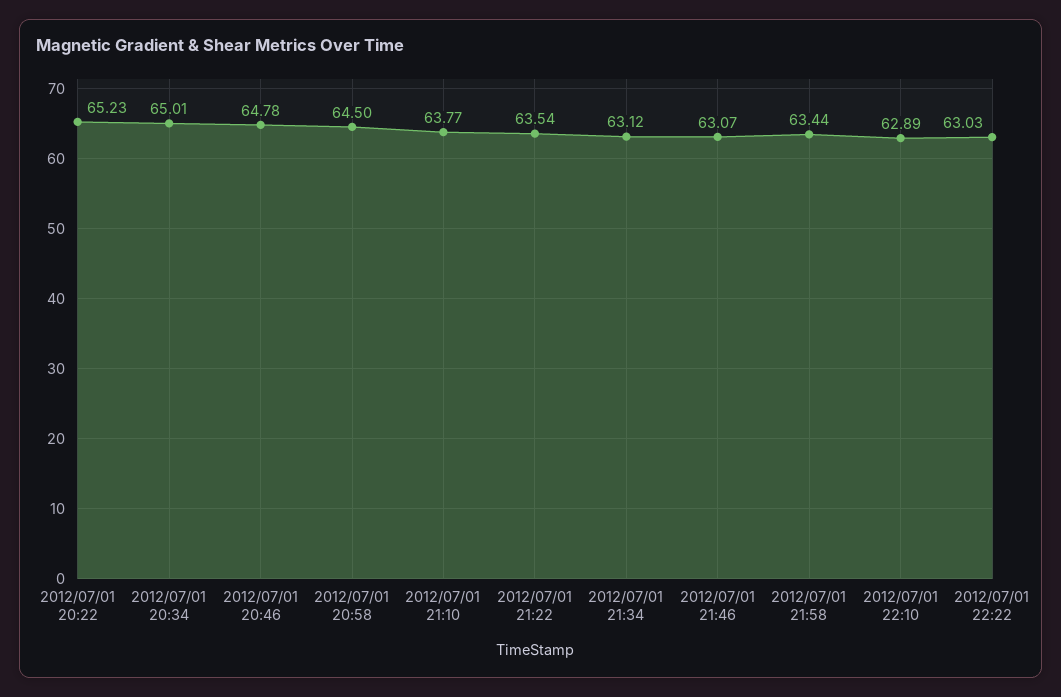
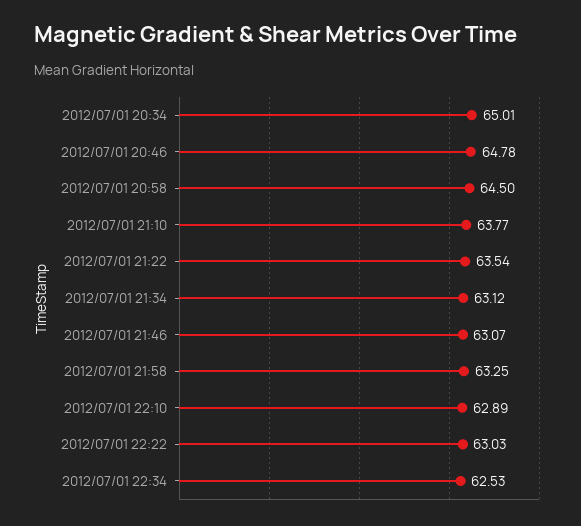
2012/07/01 20:22: 65.23 -> none
2012/07/01 21:58: 63.44 -> 63.25
2012/07/01 22:34: none -> 62.53

